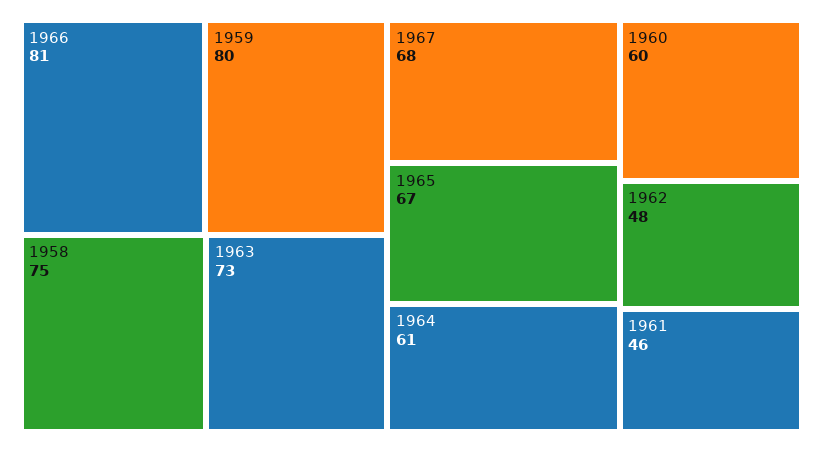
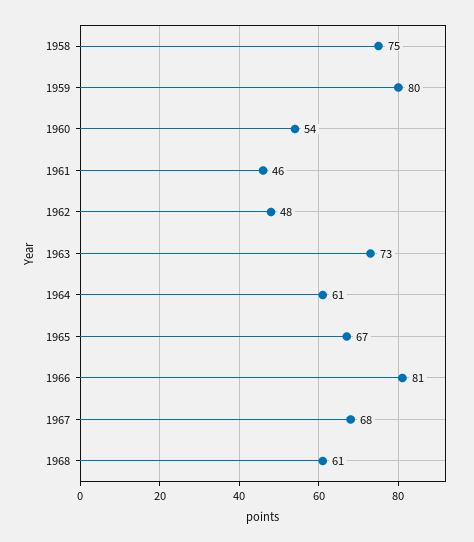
1960: 60 -> 54
1968: none -> 61

